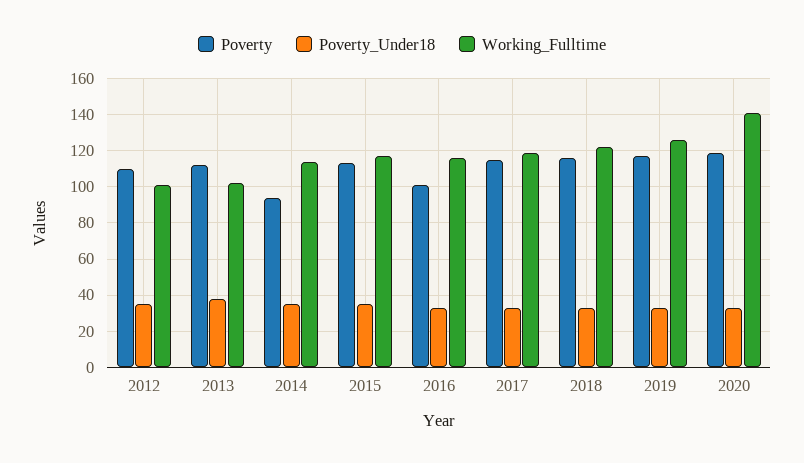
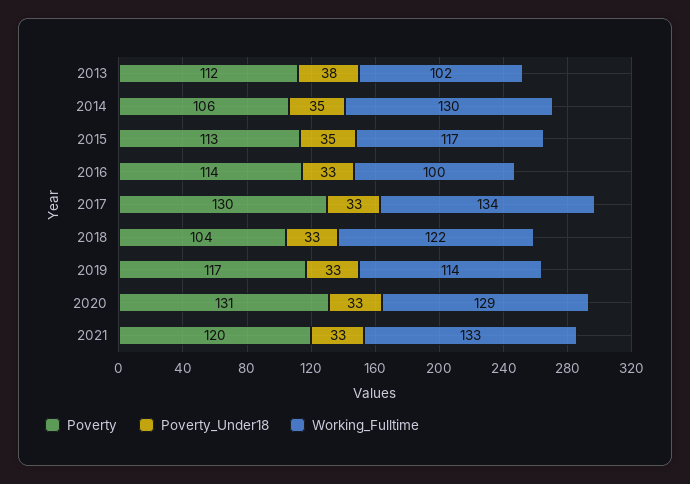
Poverty, 2012: 110 -> none
Poverty_Under18, 2012: 35 -> none
Working_Fulltime, 2012: 100 -> none
Poverty, 2014: 95 -> 106
Working_Fulltime, 2014: 115 -> 130
Poverty, 2016: 100 -> 114
Working_Fulltime, 2016: 115 -> 100
Poverty, 2017: 115 -> 130
Working_Fulltime, 2017: 120 -> 134
Poverty, 2018: 115 -> 104
Working_Fulltime, 2019: 125 -> 114
Poverty, 2020: 120 -> 131
Working_Fulltime, 2020: 140 -> 129
Poverty, 2021: none -> 120
Poverty_Under18, 2021: none -> 33
Working_Fulltime, 2021: none -> 133

